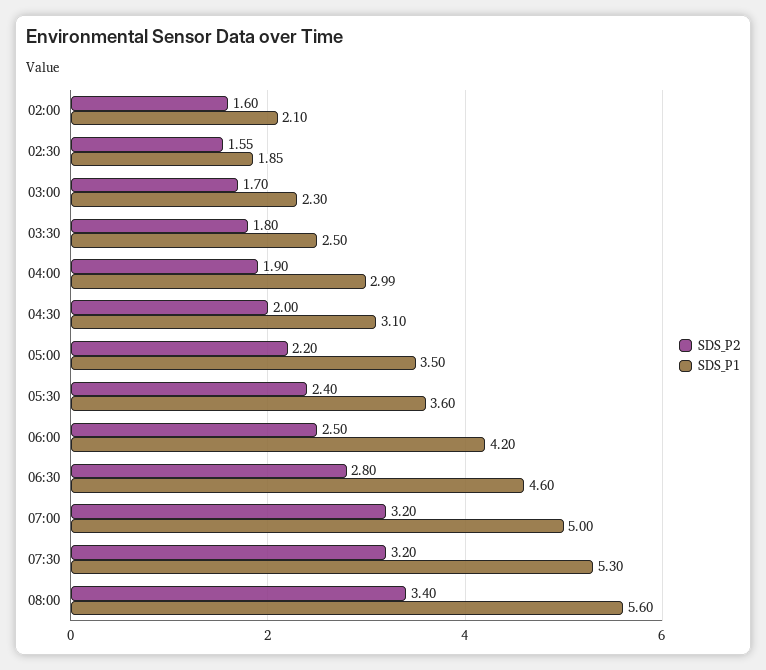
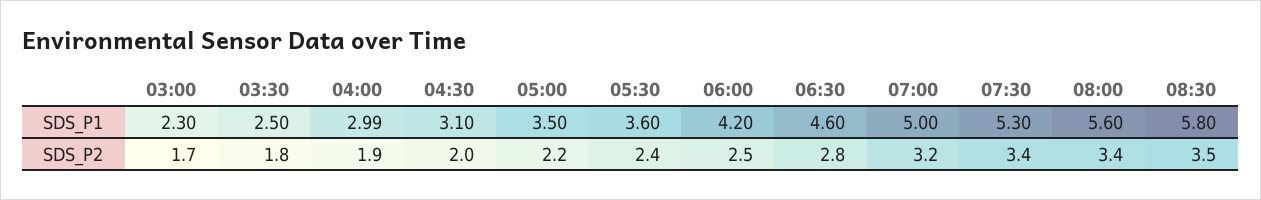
SDS_P2, 02:00: 1.6 -> none
SDS_P1, 02:00: 2.1 -> none
SDS_P2, 02:30: 1.55 -> none
SDS_P1, 02:30: 1.85 -> none
SDS_P2, 07:30: 3.2 -> 3.4
SDS_P1, 08:30: none -> 5.8
SDS_P2, 08:30: none -> 3.5

